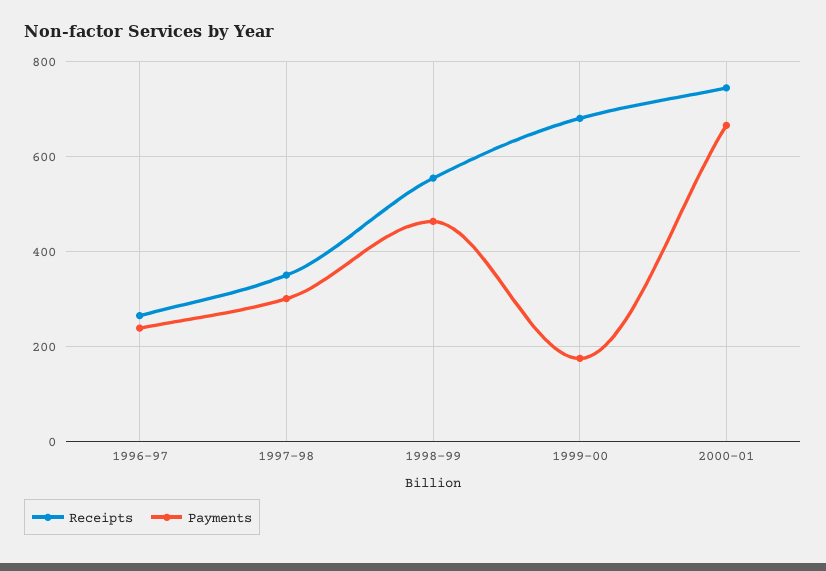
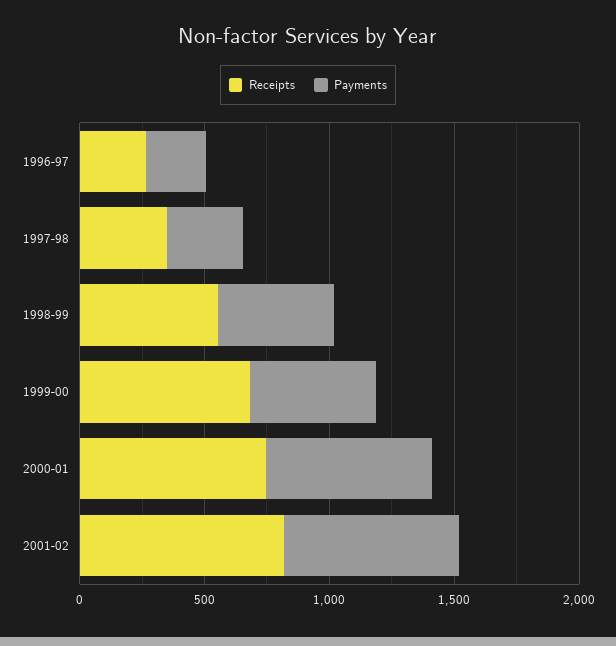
Payments, 1999-00: 180 -> 500
Receipts, 2001-02: none -> 800
Payments, 2001-02: none -> 700

